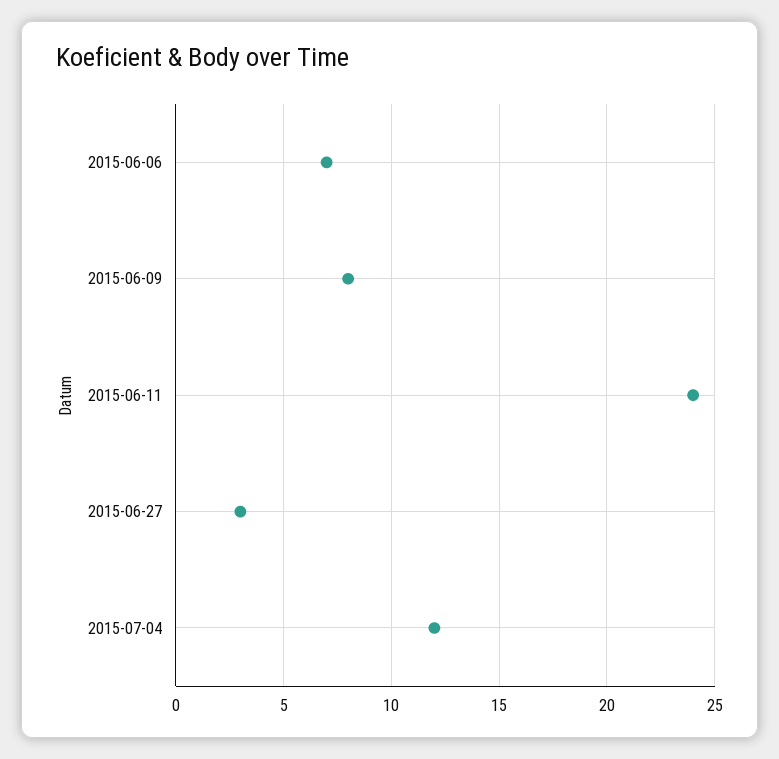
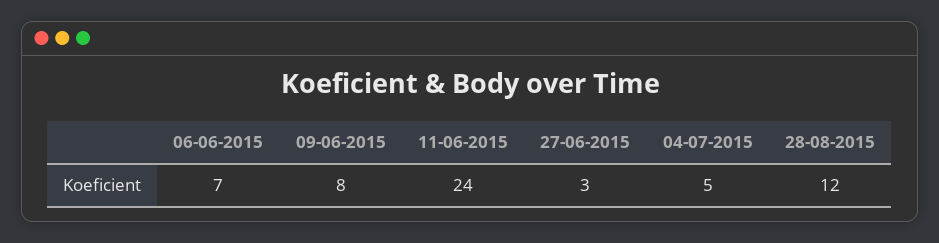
2015-07-04: 12 -> 5
28-08-2015: none -> 12

